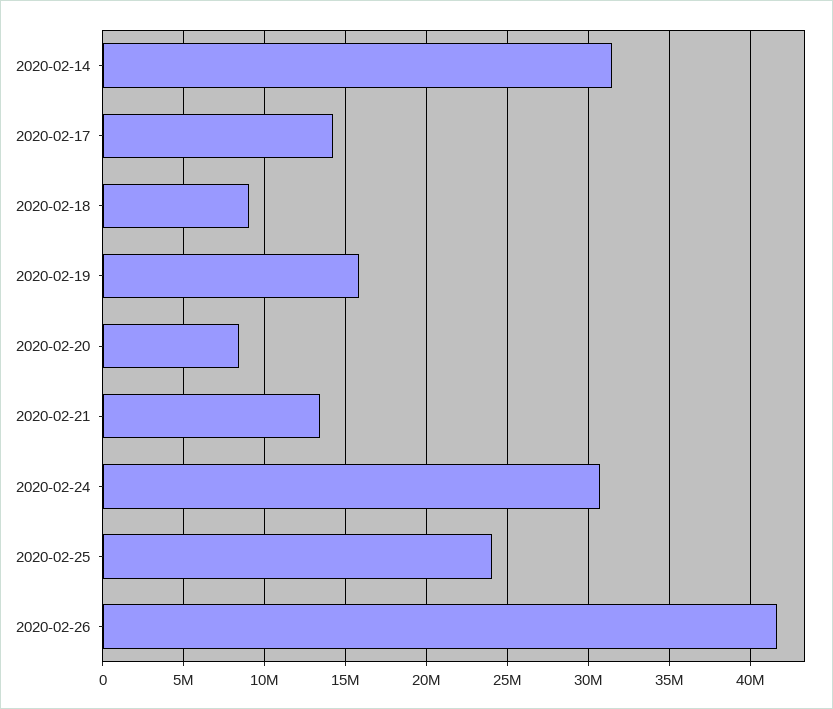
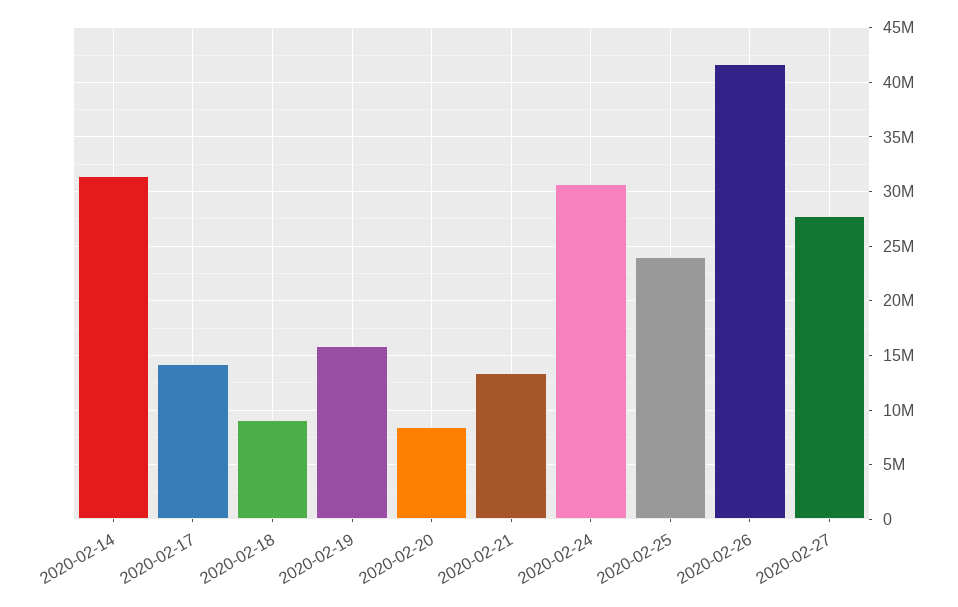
2020-02-27: none -> 28000000

